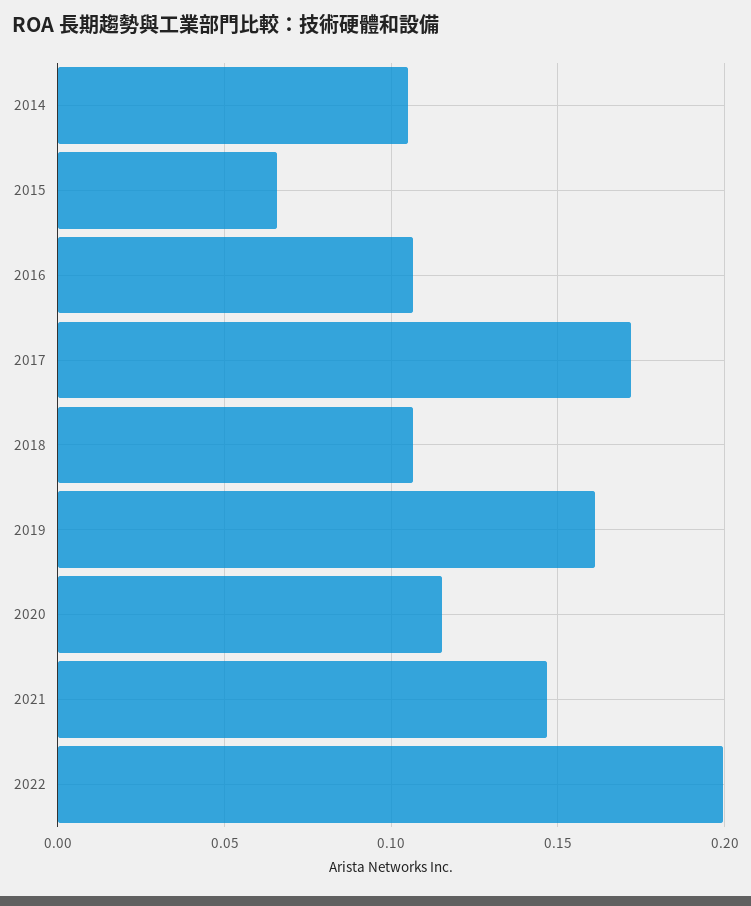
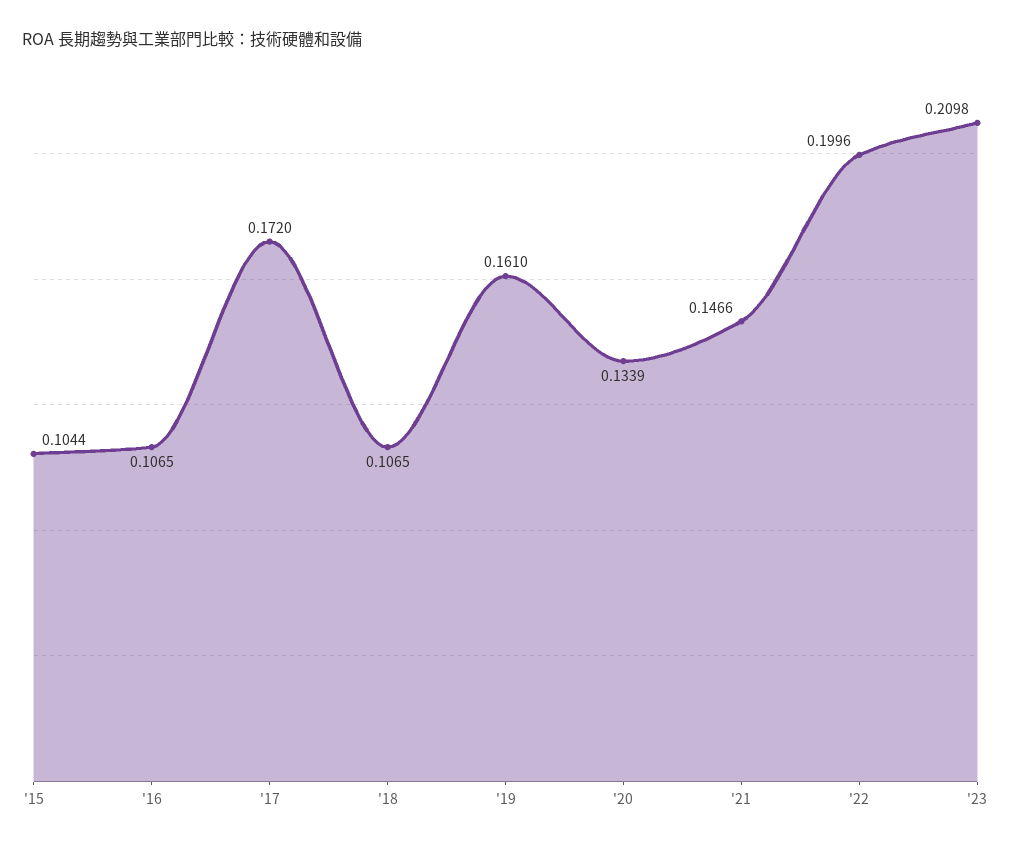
2014: 0.105 -> none
2015: 0.065 -> 0.1044
2020: 0.115 -> 0.1339
'23: none -> 0.2098

